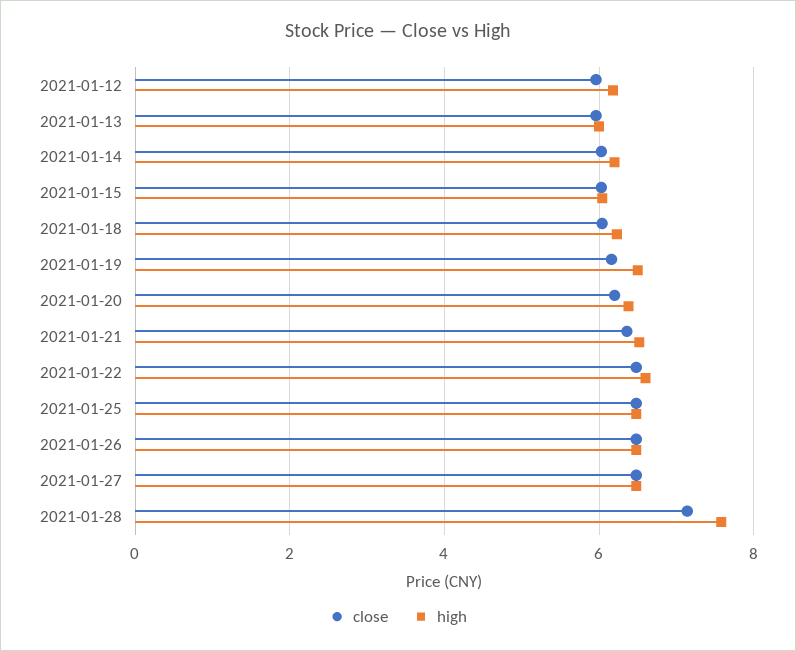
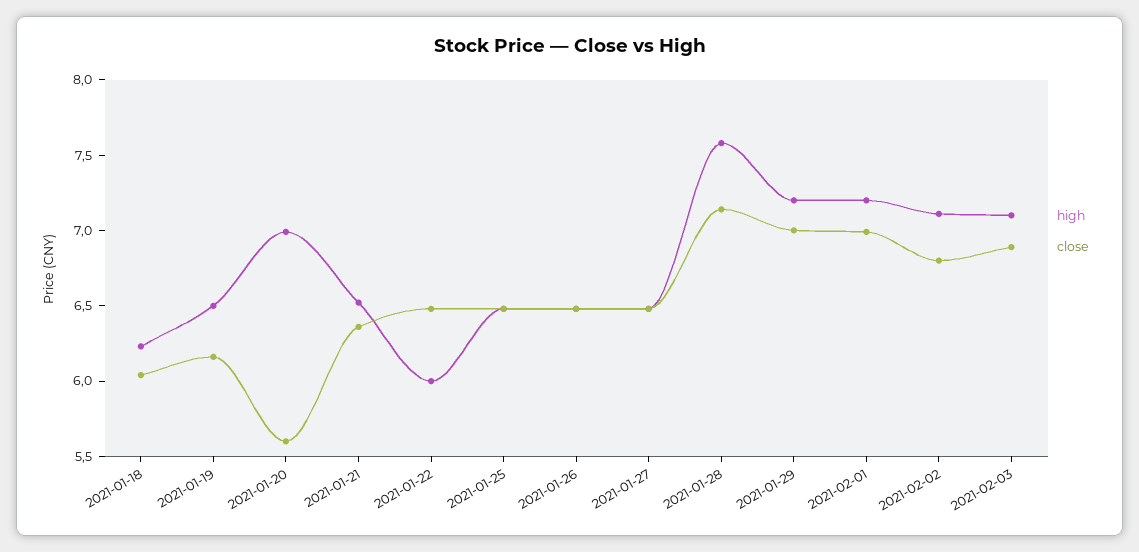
close, 2021-01-12: 6 -> none
high, 2021-01-12: 6.2 -> none
close, 2021-01-13: 6 -> none
high, 2021-01-13: 6 -> none
close, 2021-01-14: 6 -> none
high, 2021-01-14: 6.2 -> none
close, 2021-01-15: 6 -> none
high, 2021-01-15: 6 -> none
close, 2021-01-20: 6.2 -> 5.6
high, 2021-01-20: 6.4 -> 7
high, 2021-01-22: 6.6 -> 6
high, 2021-01-29: none -> 7.2
close, 2021-01-29: none -> 7
high, 2021-02-01: none -> 7.2
close, 2021-02-01: none -> 7
high, 2021-02-02: none -> 7.1
close, 2021-02-02: none -> 6.8
high, 2021-02-03: none -> 7.1
close, 2021-02-03: none -> 6.9

